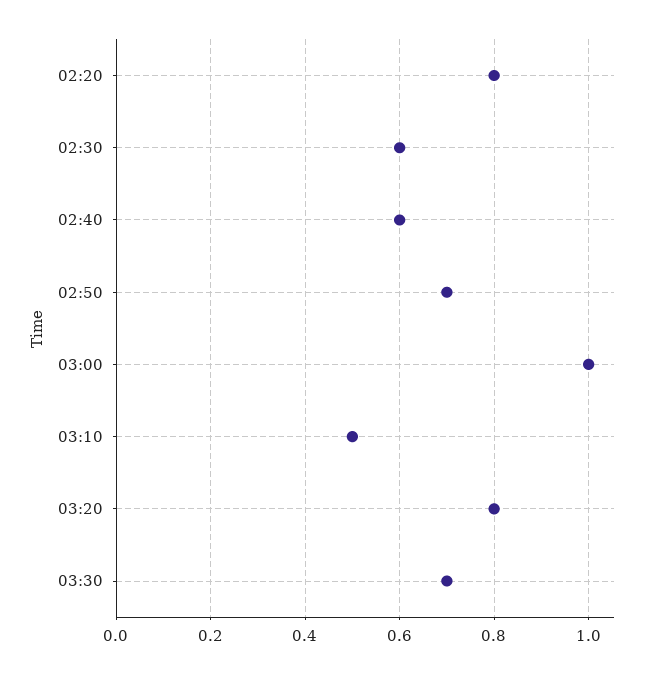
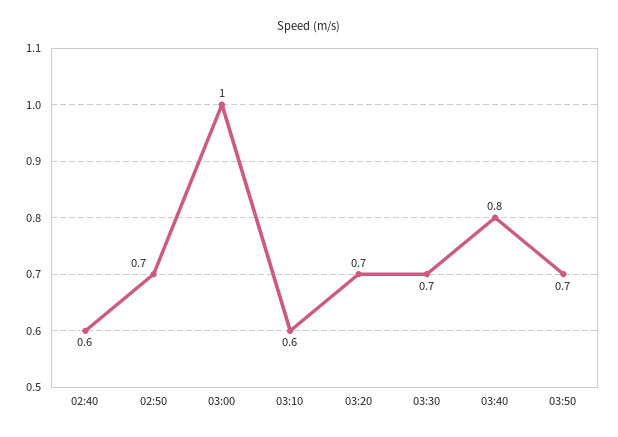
02:20: 0.8 -> none
02:30: 0.6 -> none
03:10: 0.5 -> 0.6
03:20: 0.8 -> 0.7
03:40: none -> 0.8
03:50: none -> 0.7

